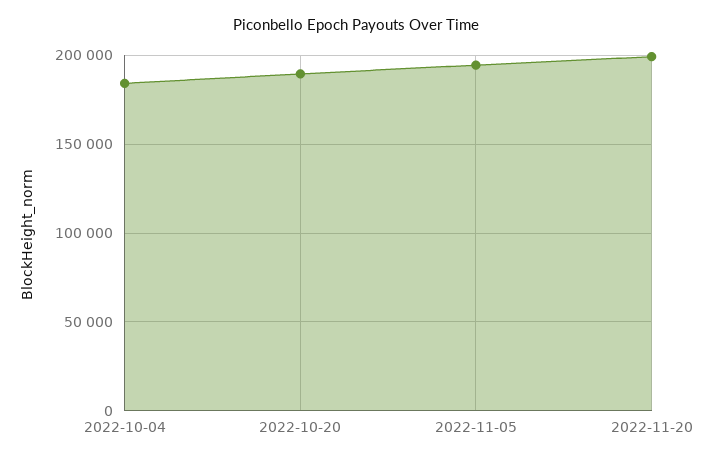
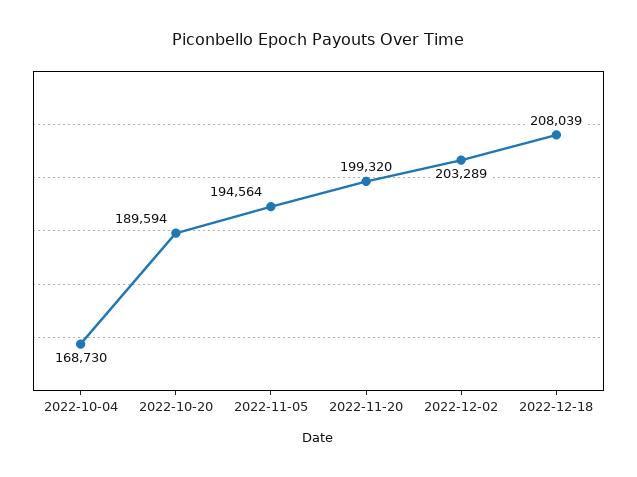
2022-10-04: 185000 -> 168730
2022-12-02: none -> 203289
2022-12-18: none -> 208039

